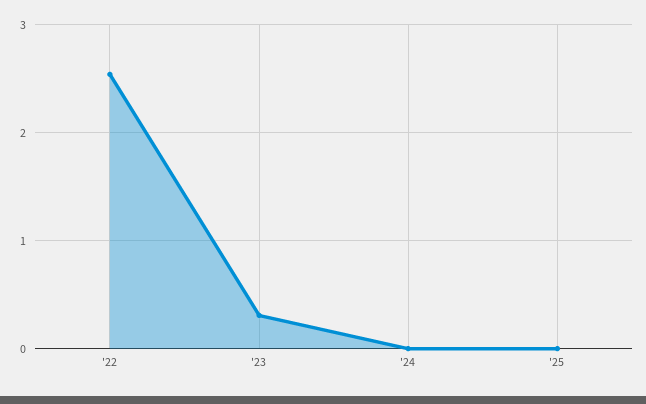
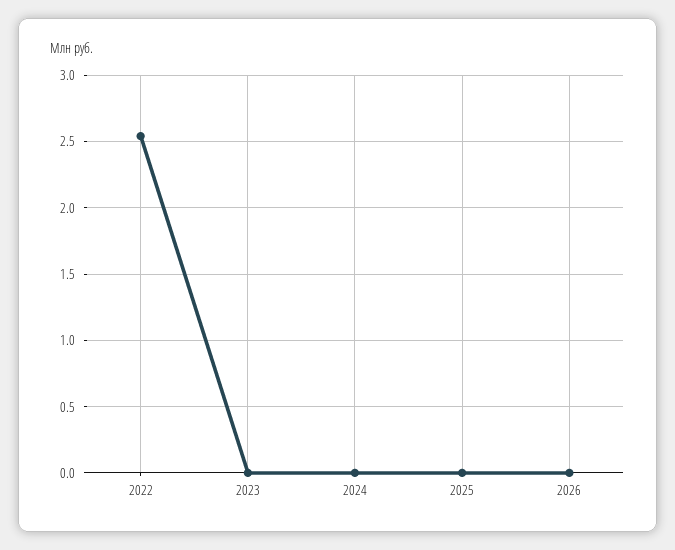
'23: 0.3 -> 0
2026: none -> 0

